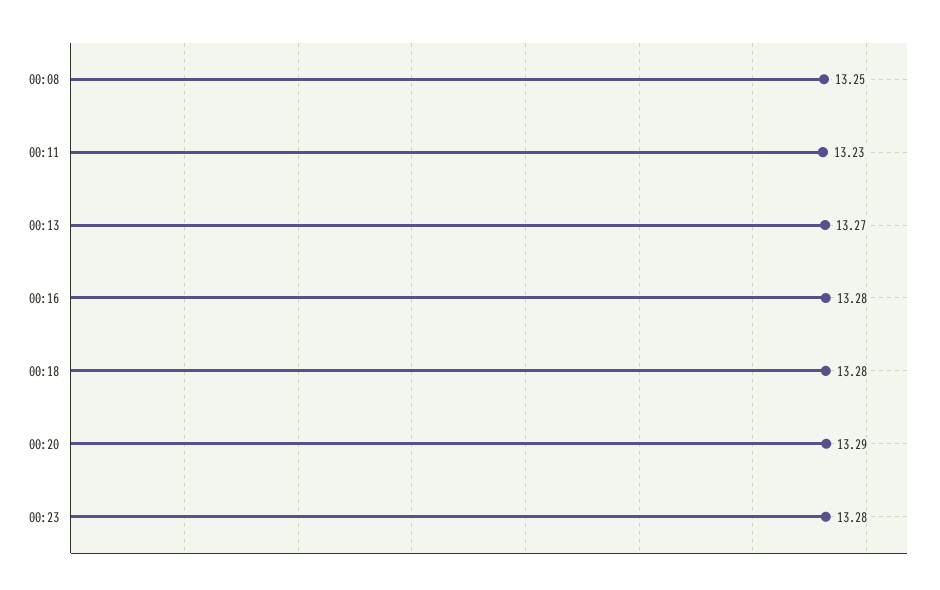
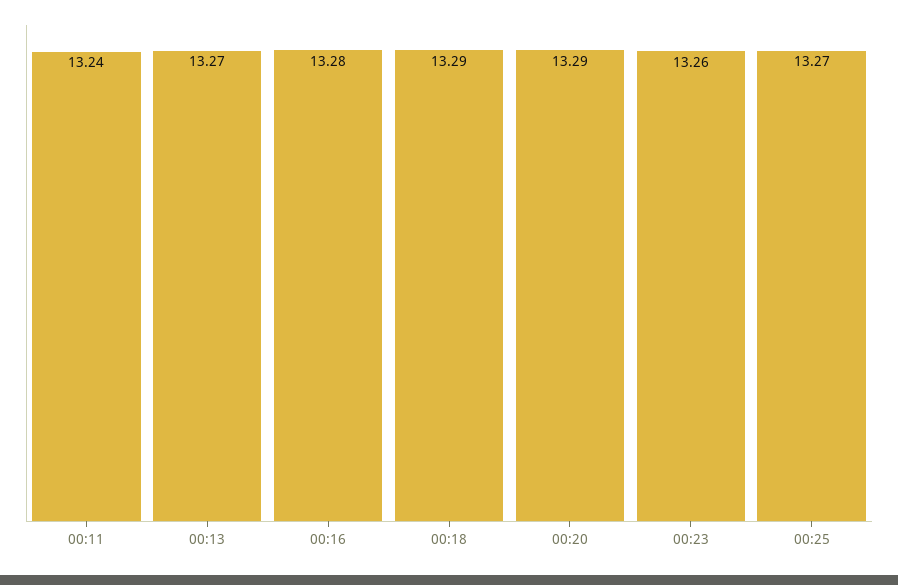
00:08: 13.25 -> none
00:11: 13.23 -> 13.24
00:18: 13.28 -> 13.29
00:23: 13.28 -> 13.26
00:25: none -> 13.27

